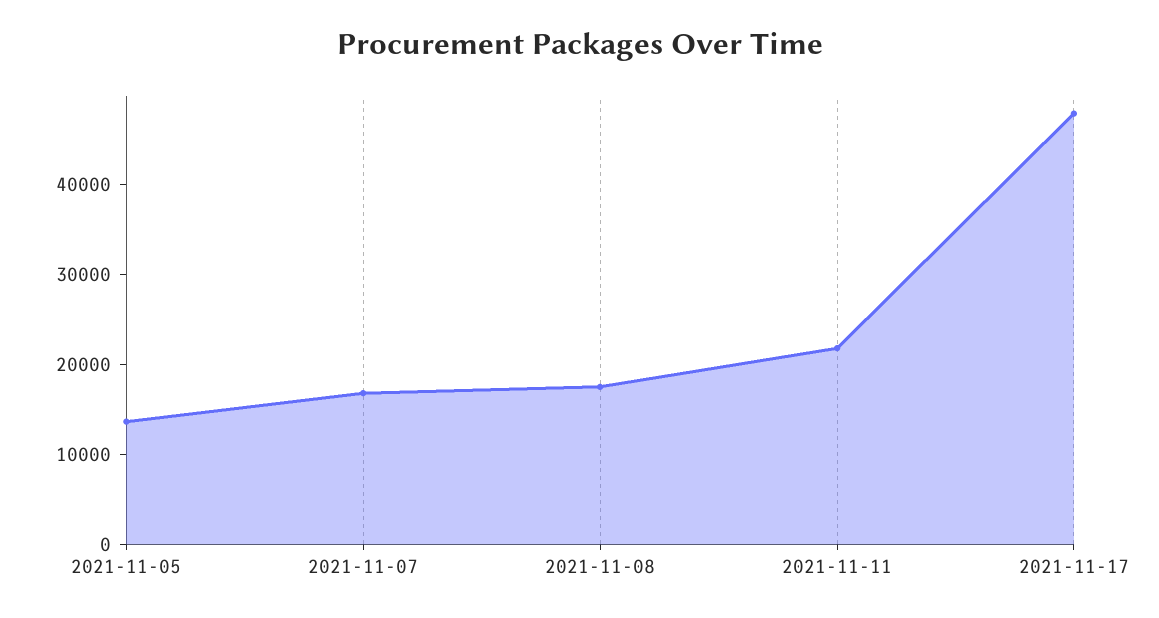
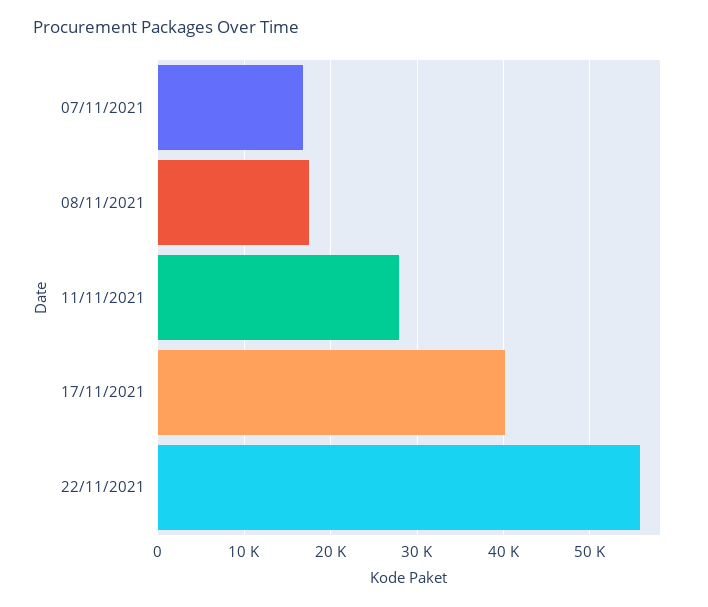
2021-11-05: 14000 -> none
2021-11-11: 22000 -> 28000
2021-11-17: 48000 -> 40000
22/11/2021: none -> 56000

